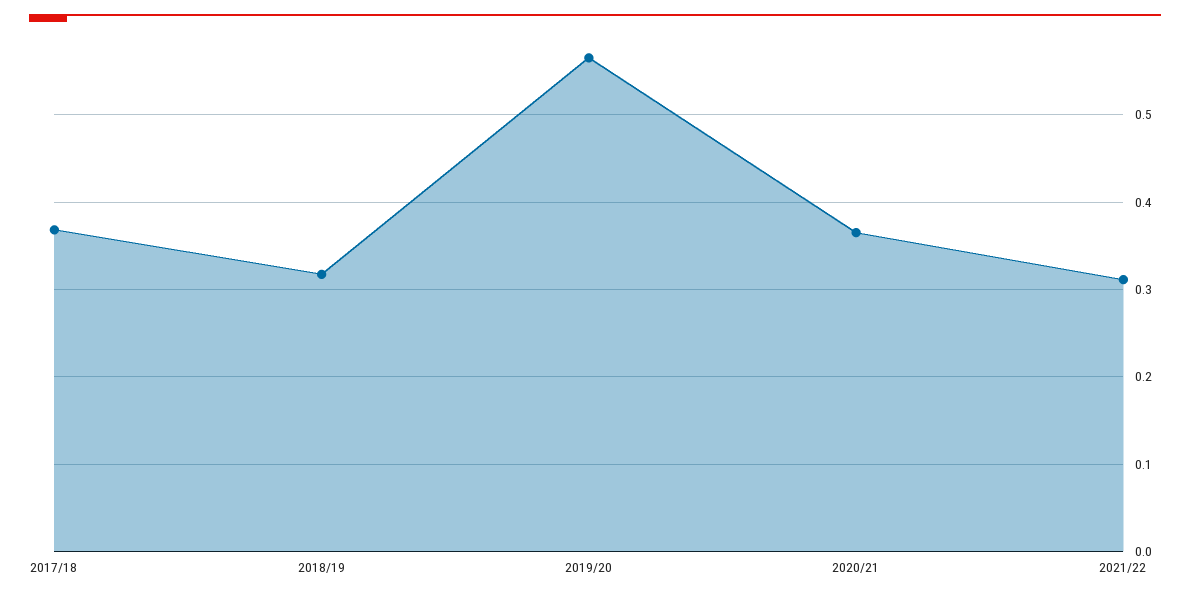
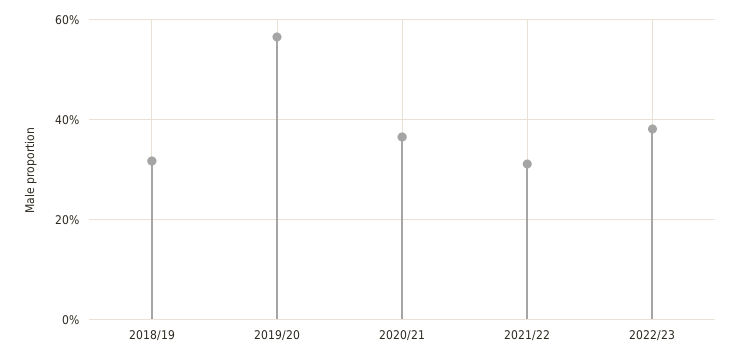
2017/18: 0.37 -> none
2022/23: none -> 0.38

